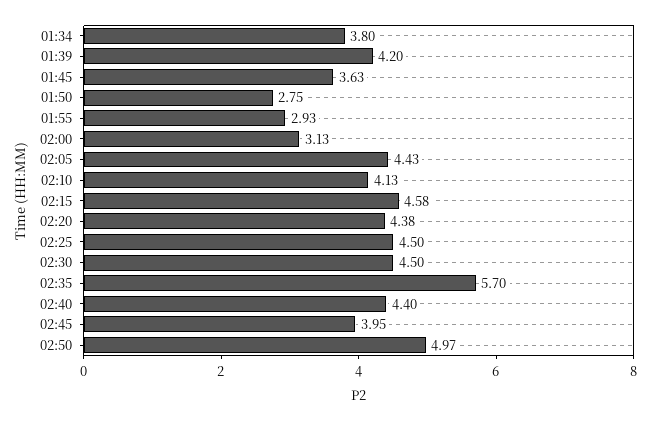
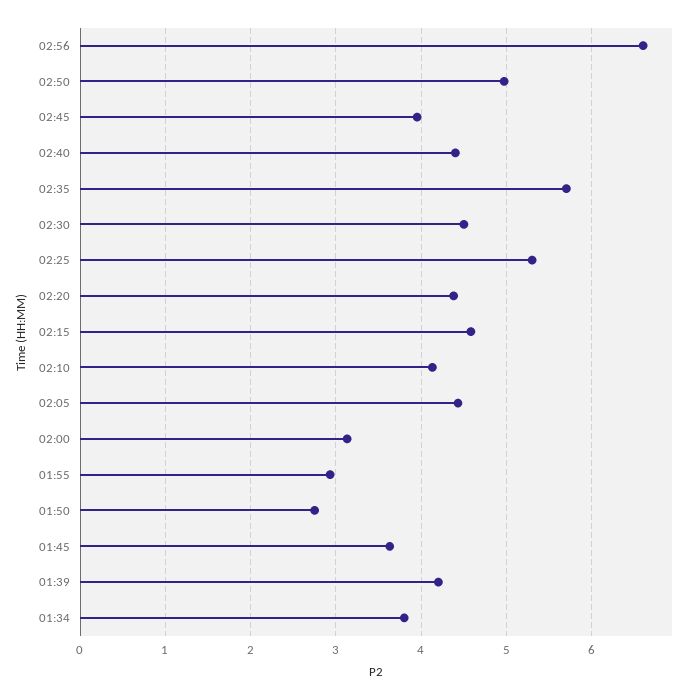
02:25: 4.5 -> 5.3
02:56: none -> 6.6

